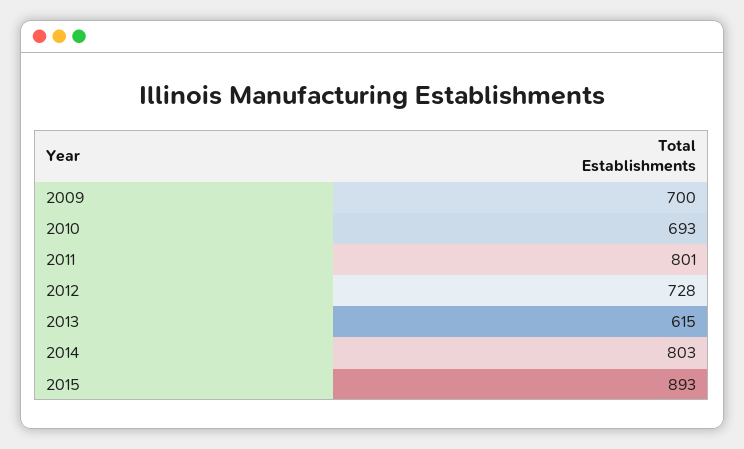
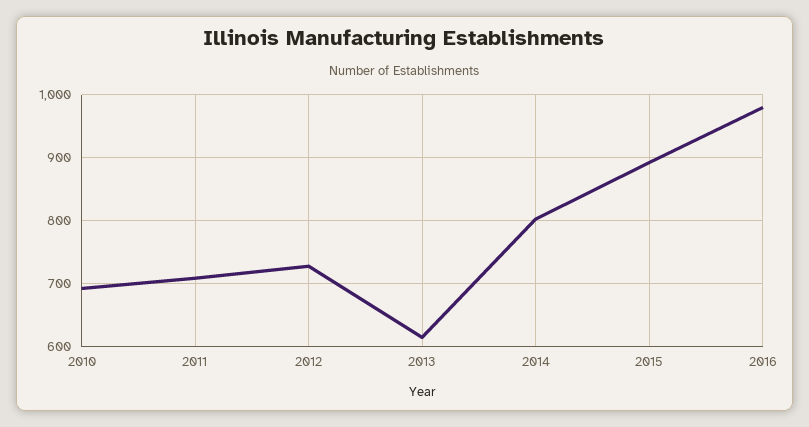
2009: 700 -> none
2011: 801 -> 710
2016: none -> 980

